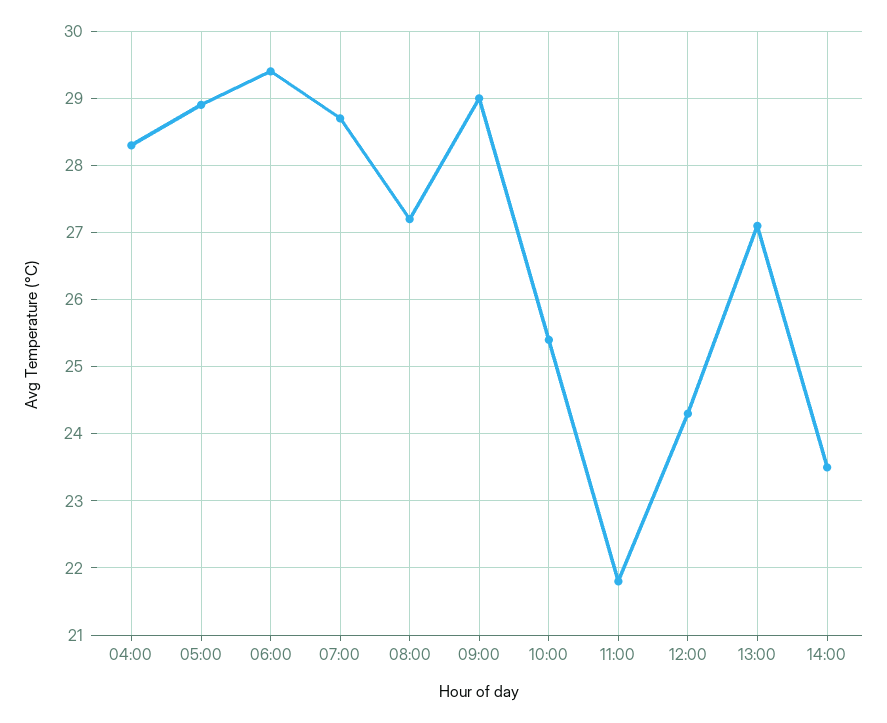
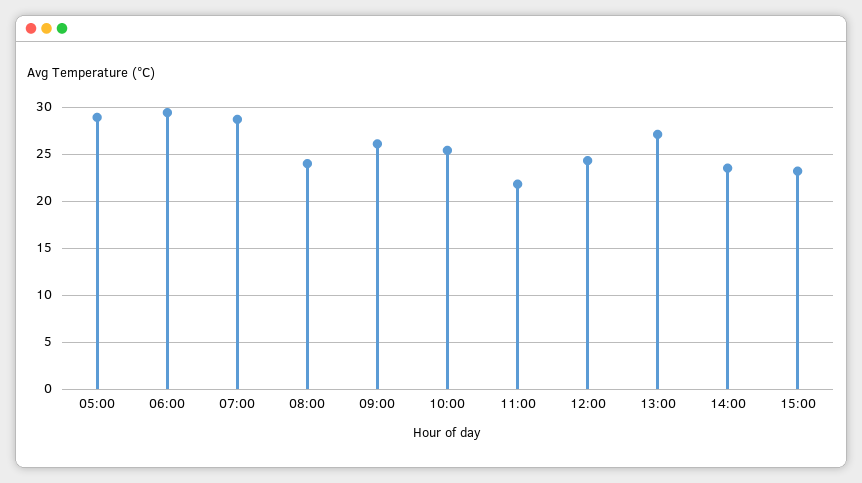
04:00: 28.3 -> none
08:00: 27.2 -> 24
09:00: 29 -> 26
15:00: none -> 23

